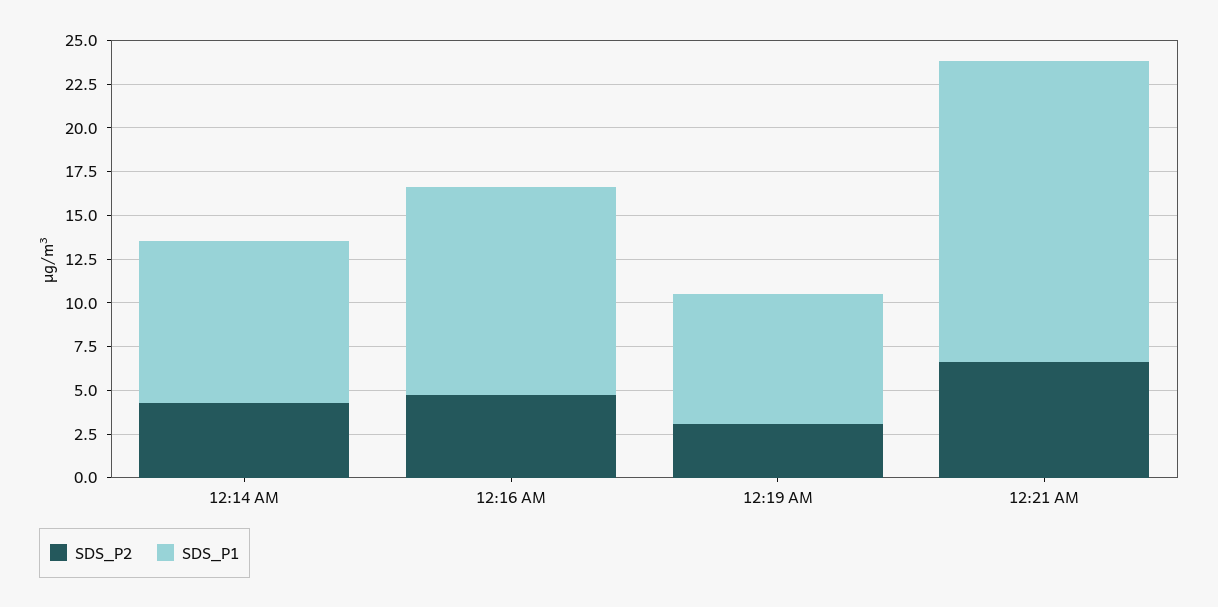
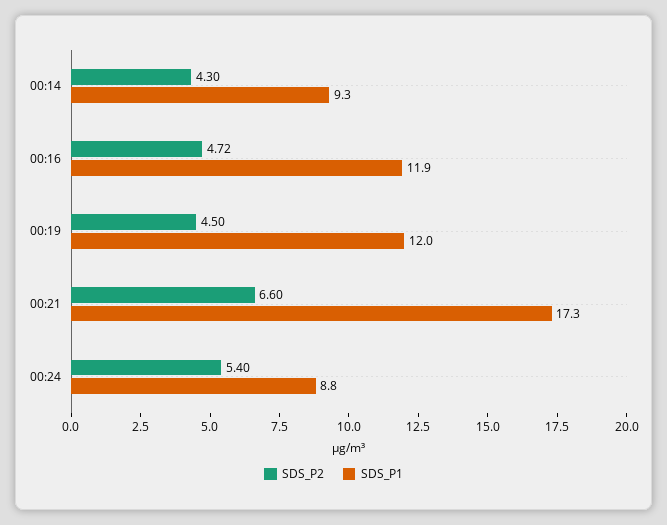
SDS_P2, 12:19 AM: 3 -> 4.5
SDS_P1, 12:19 AM: 7.5 -> 12
SDS_P2, 00:24: none -> 5.4
SDS_P1, 00:24: none -> 8.8

